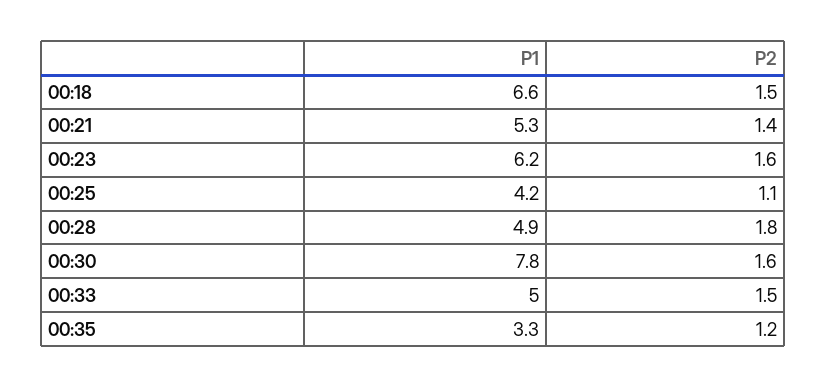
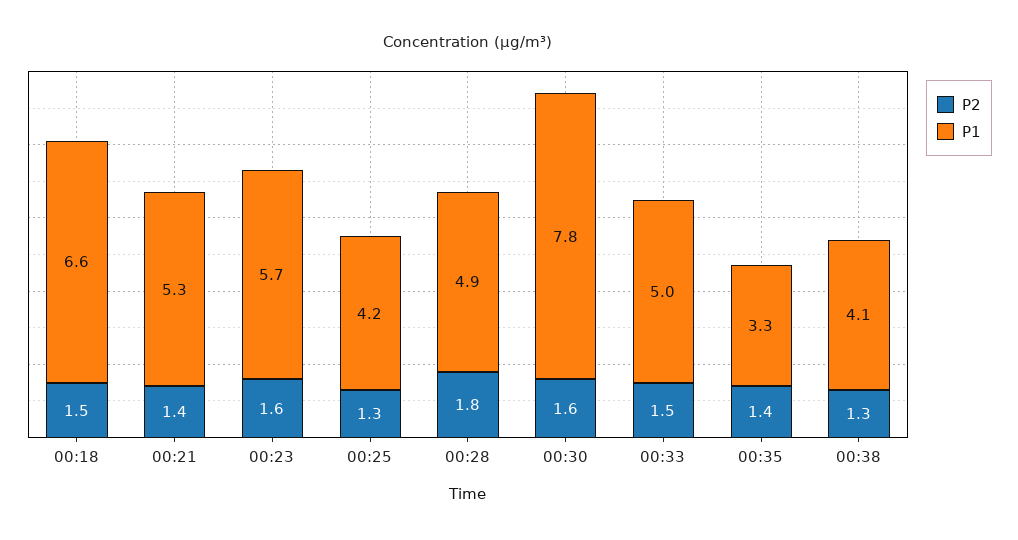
P1, 00:23: 6.2 -> 5.7
P2, 00:25: 1.1 -> 1.3
P2, 00:35: 1.2 -> 1.4
P2, 00:38: none -> 1.3
P1, 00:38: none -> 4.1

